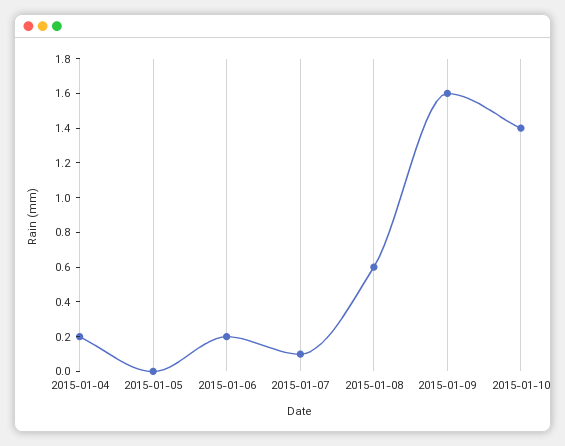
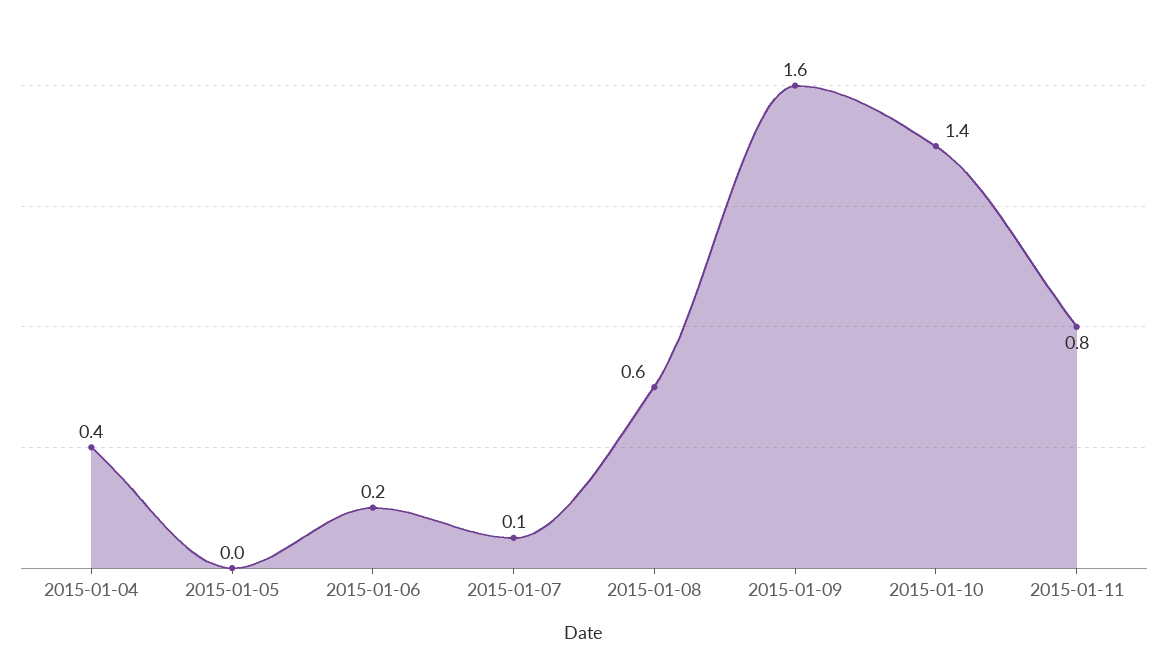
2015-01-04: 0.2 -> 0.4
2015-01-11: none -> 0.8

